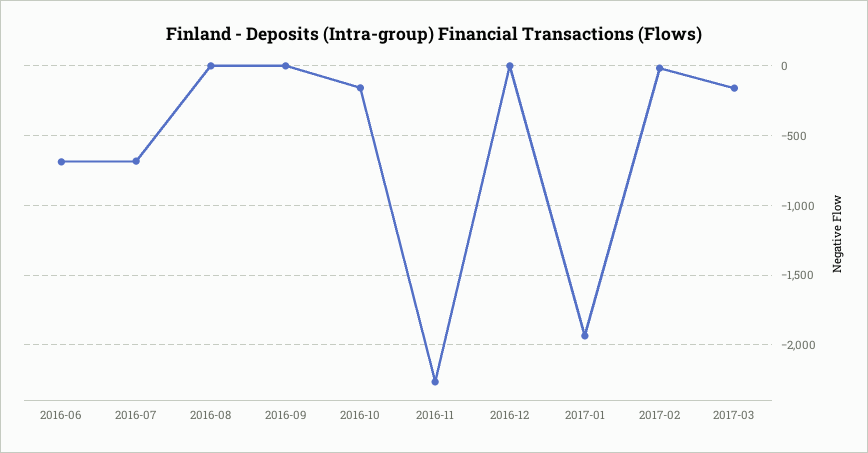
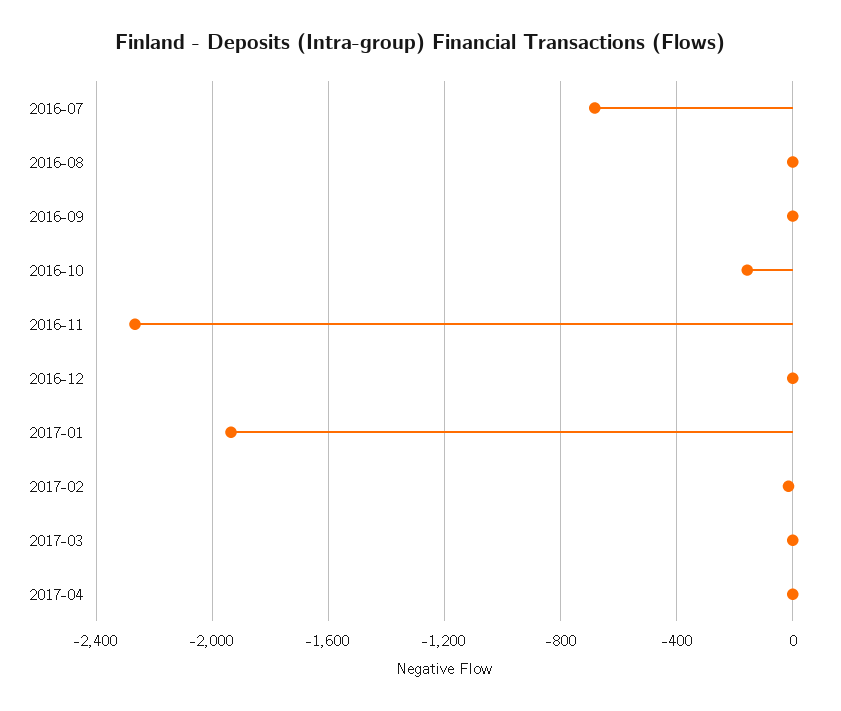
2016-06: -700 -> none
2017-03: -150 -> 0
2017-04: none -> 0

